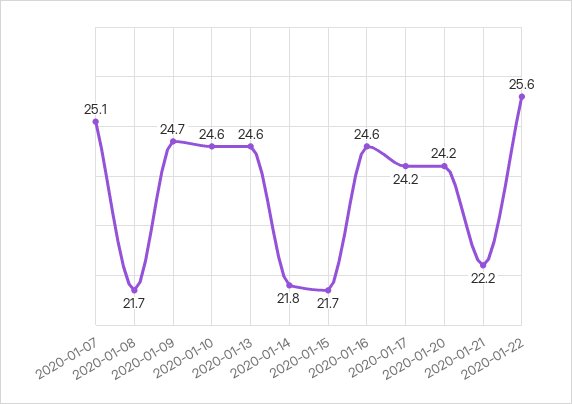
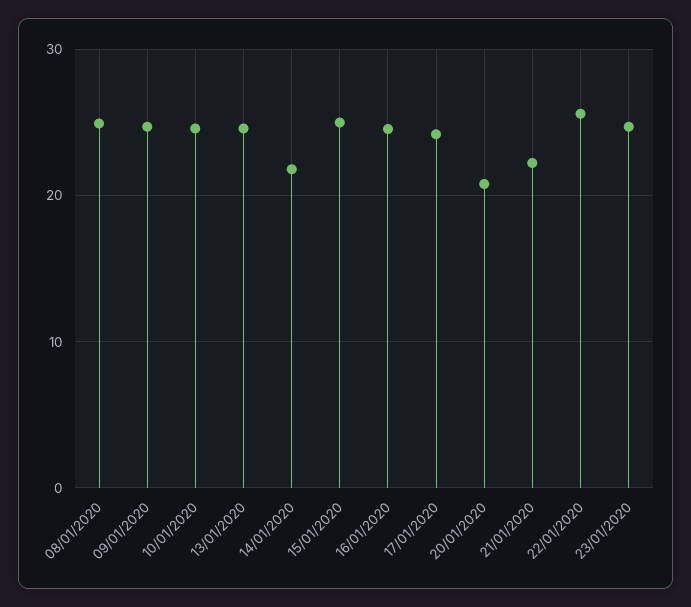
2020-01-07: 25.1 -> none
2020-01-08: 21.7 -> 25
2020-01-15: 21.7 -> 25
2020-01-20: 24.2 -> 21
23/01/2020: none -> 25

